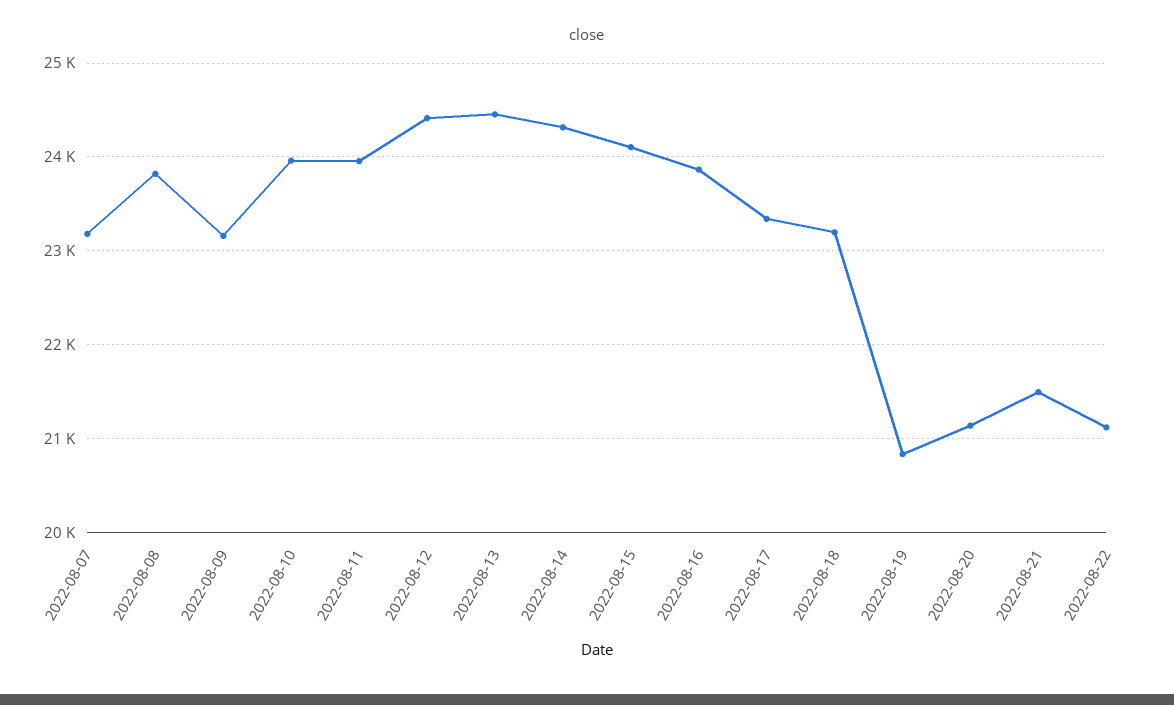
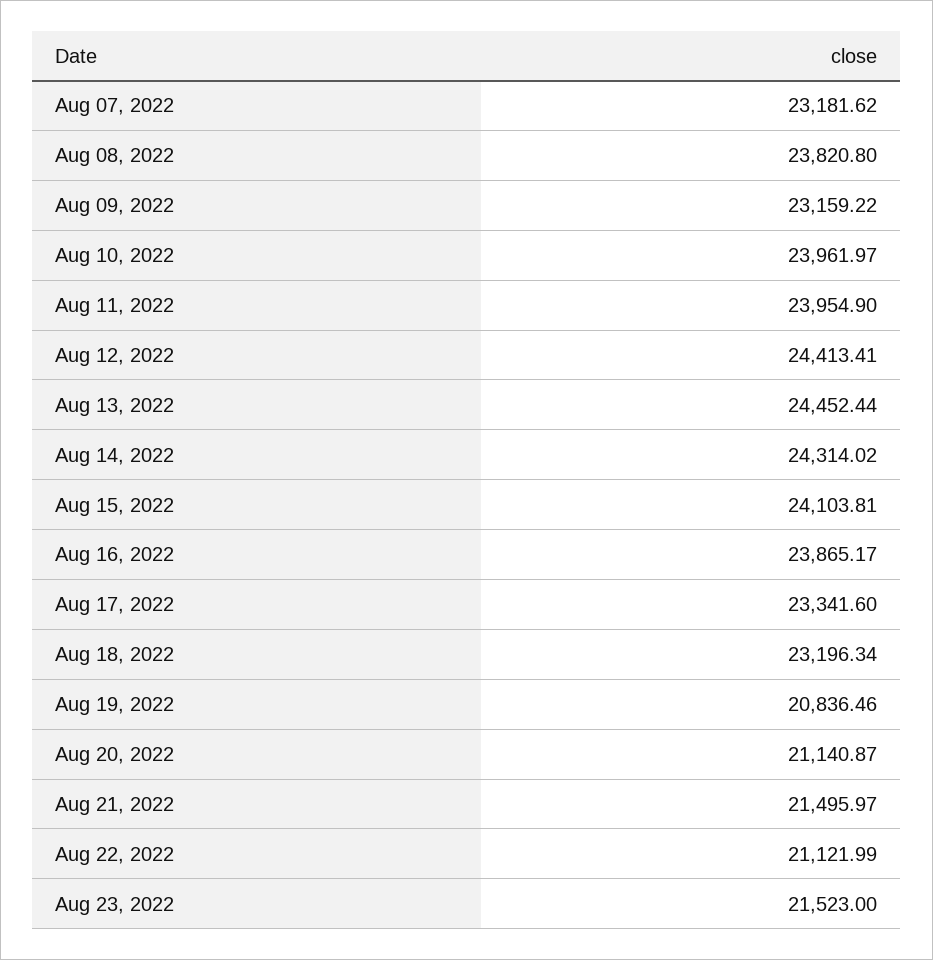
Aug 23, 2022: none -> 21523

